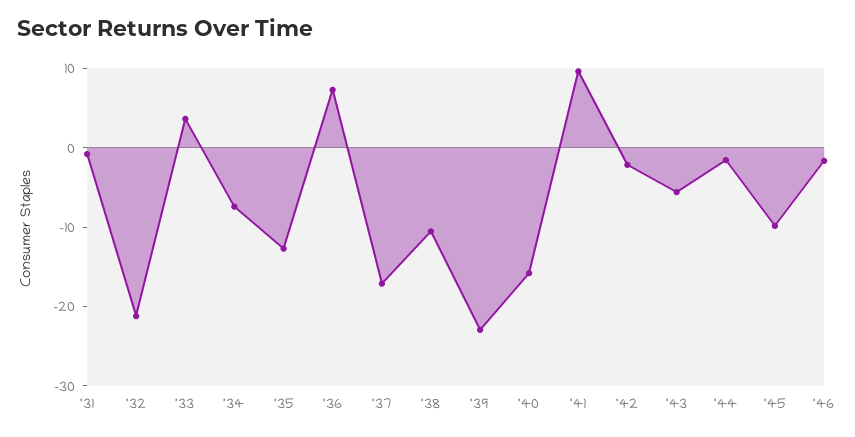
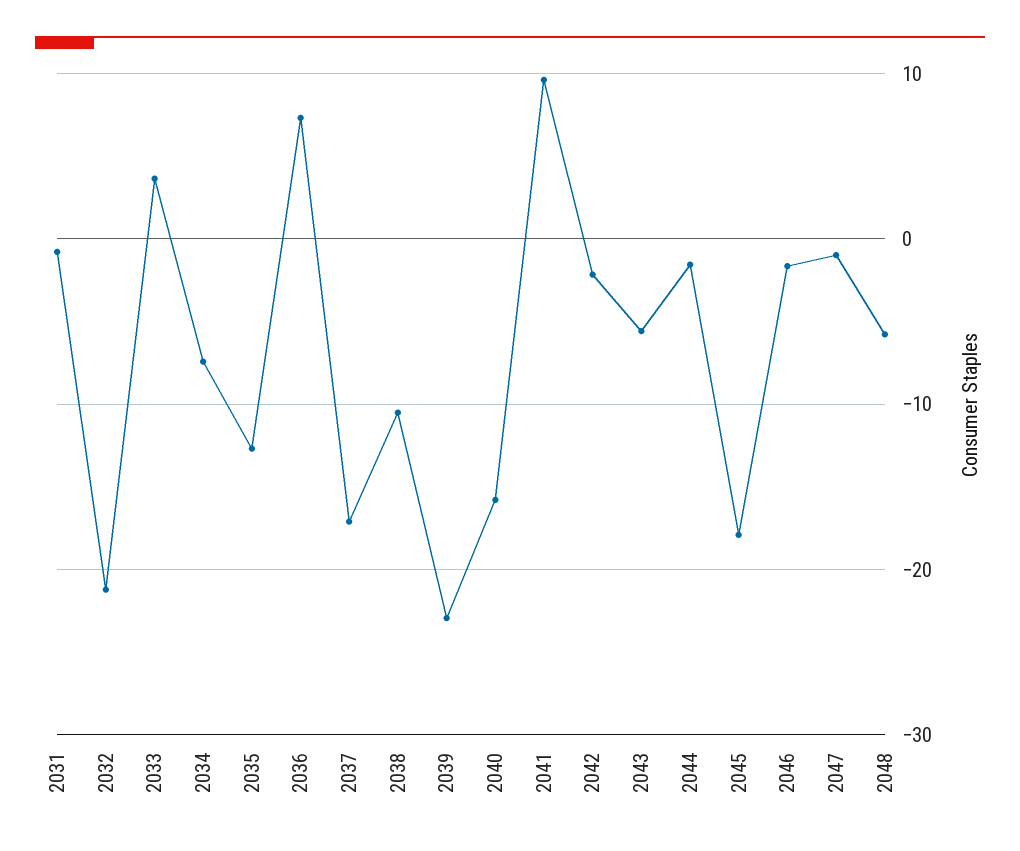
'45: -10 -> -18
2047: none -> -1
2048: none -> -6

